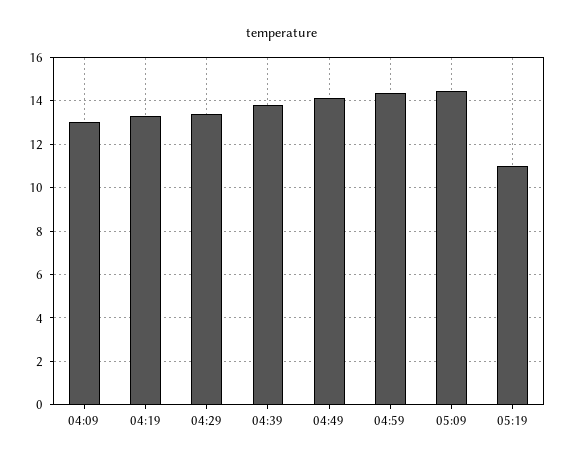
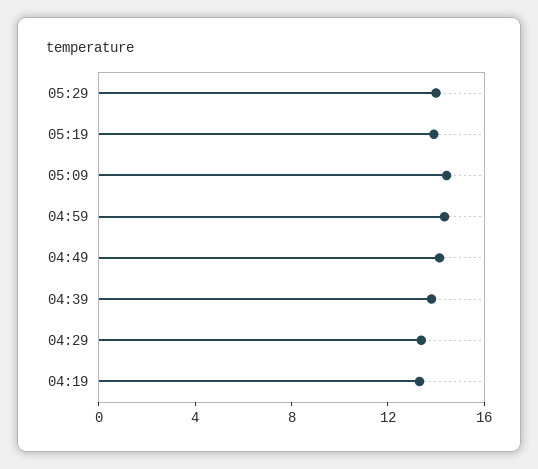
04:09: 13 -> none
05:19: 11 -> 14
05:29: none -> 14

